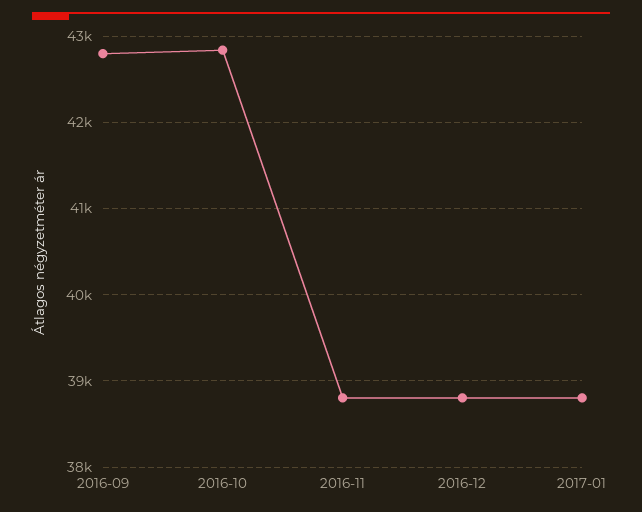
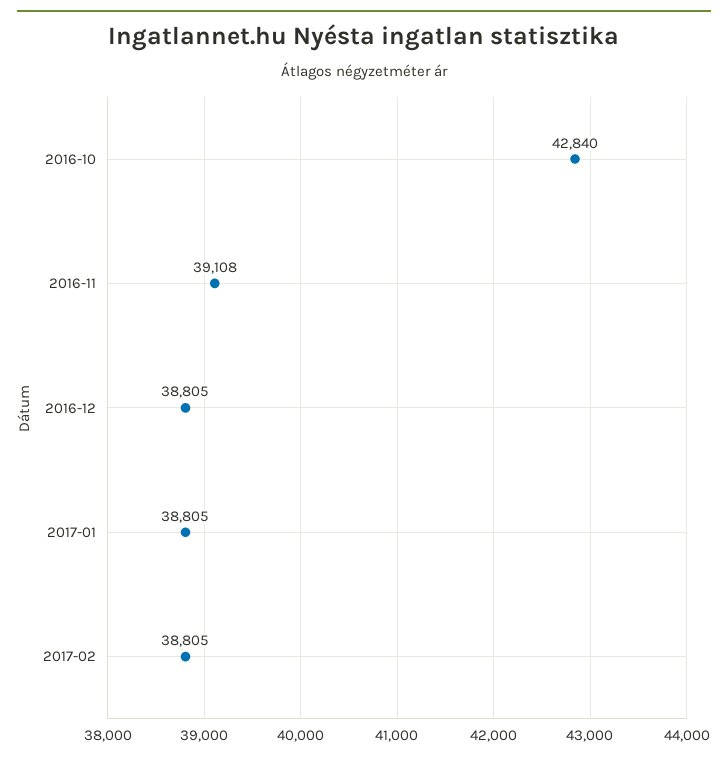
2016-09: 42800 -> none
2016-11: 38800 -> 39108
2017-02: none -> 38805

